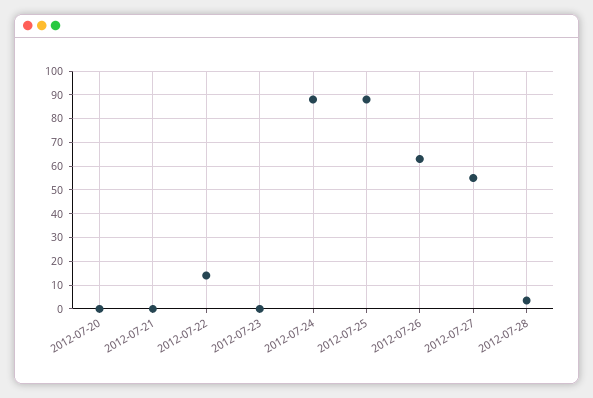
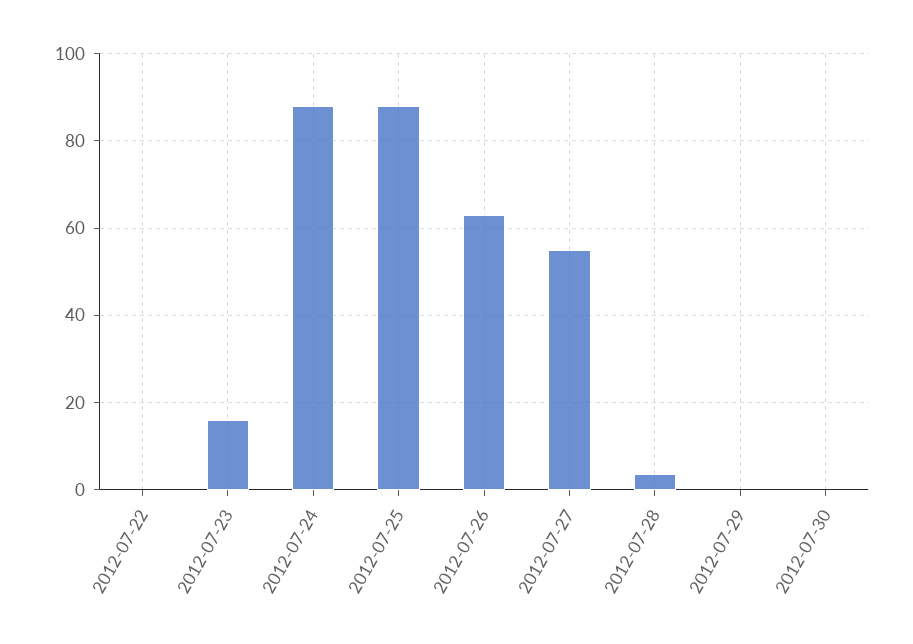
2012-07-20: 0 -> none
2012-07-21: 0 -> none
2012-07-22: 15 -> 0
2012-07-23: 0 -> 16
2012-07-29: none -> 0
2012-07-30: none -> 0

